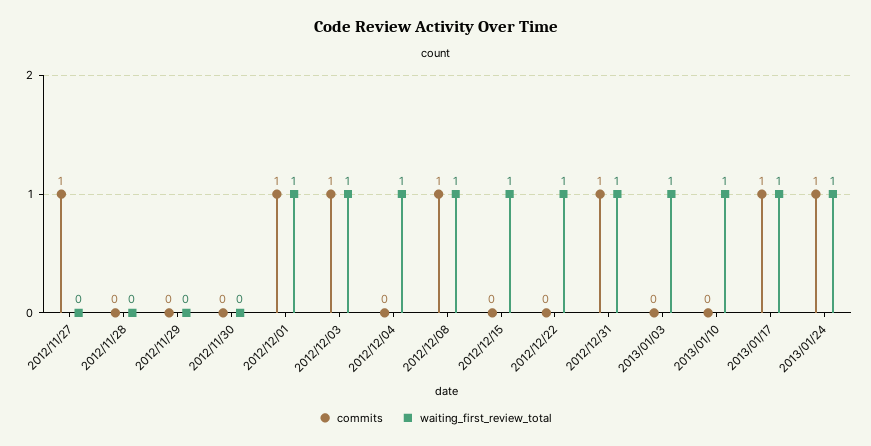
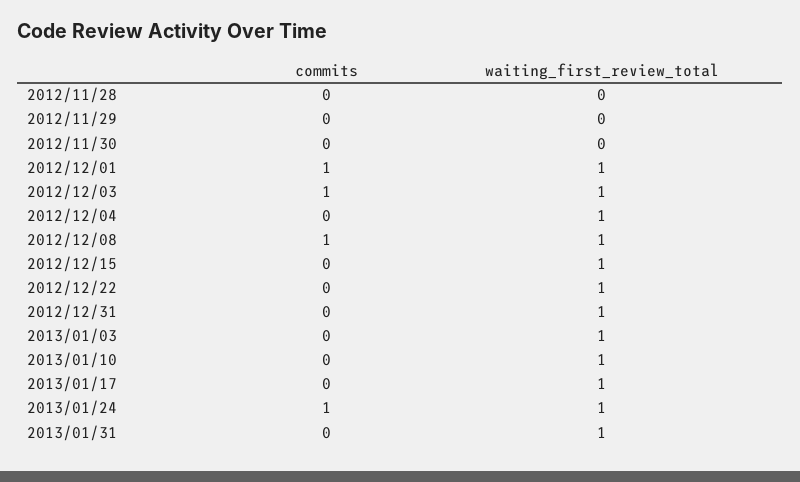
commits, 2012/11/27: 1 -> none
waiting_first_review_total, 2012/11/27: 0 -> none
commits, 2012/12/31: 1 -> 0
commits, 2013/01/17: 1 -> 0
commits, 2013/01/31: none -> 0
waiting_first_review_total, 2013/01/31: none -> 1

